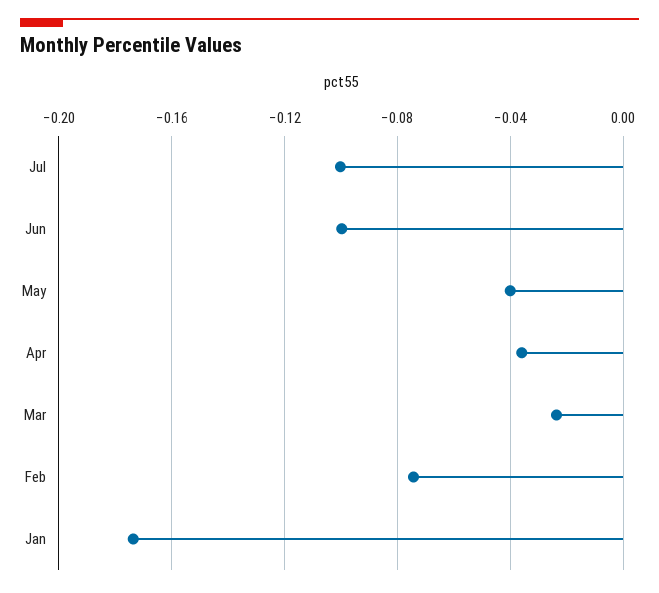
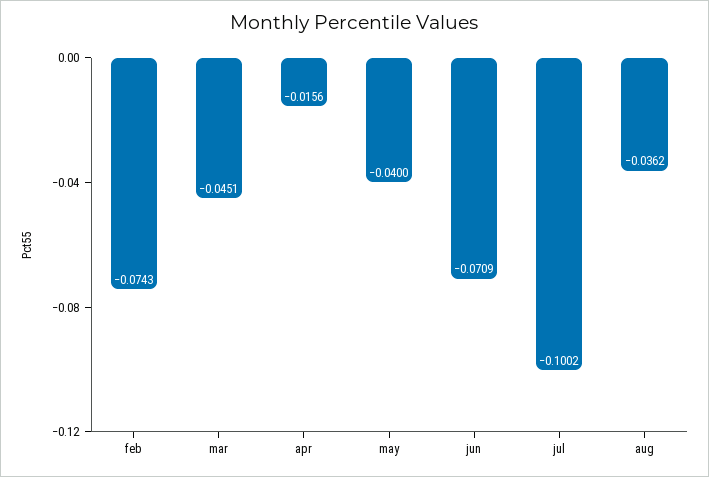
Jun: -0.1 -> -0.0709
Apr: -0.035 -> -0.0156
Mar: -0.025 -> -0.0451
Jan: -0.175 -> none
aug: none -> -0.0362

